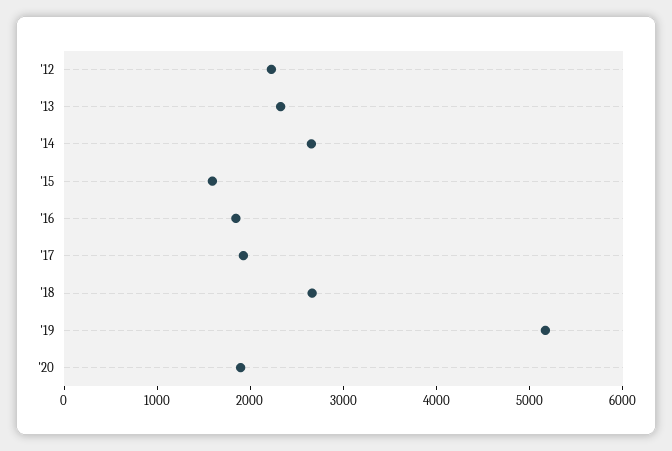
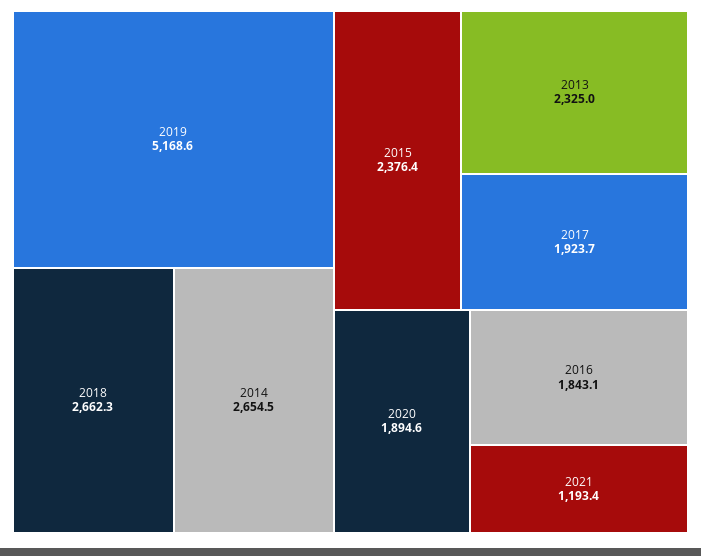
'12: 2200 -> none
'15: 1600 -> 2376.4
2021: none -> 1193.4

